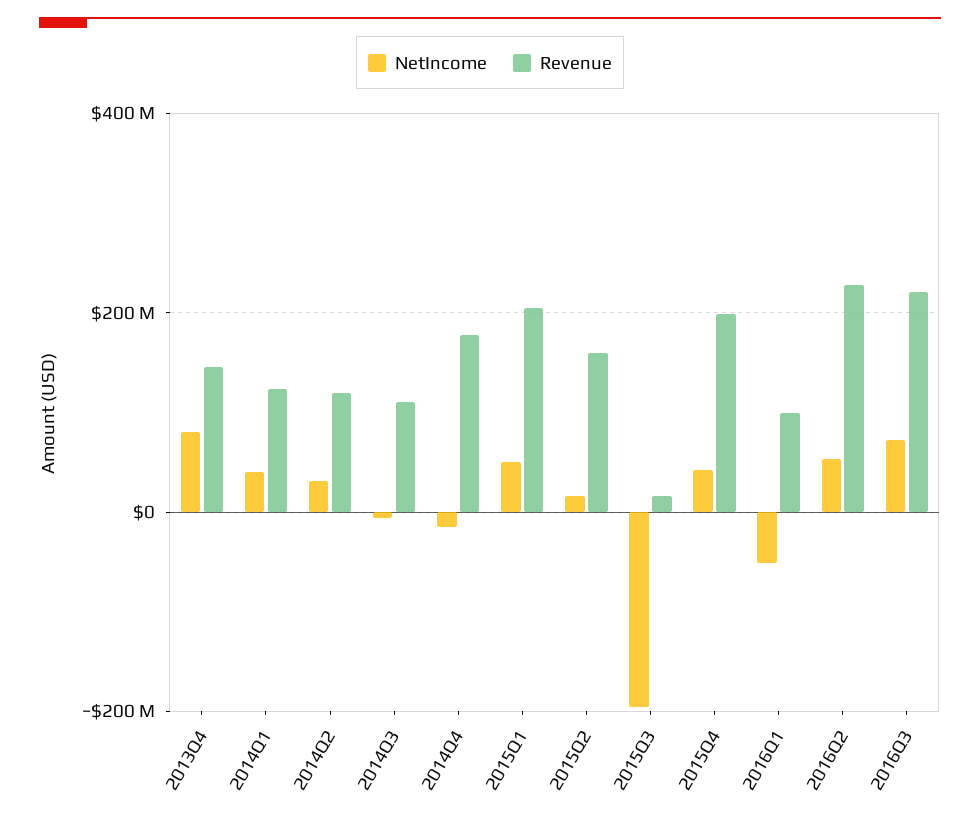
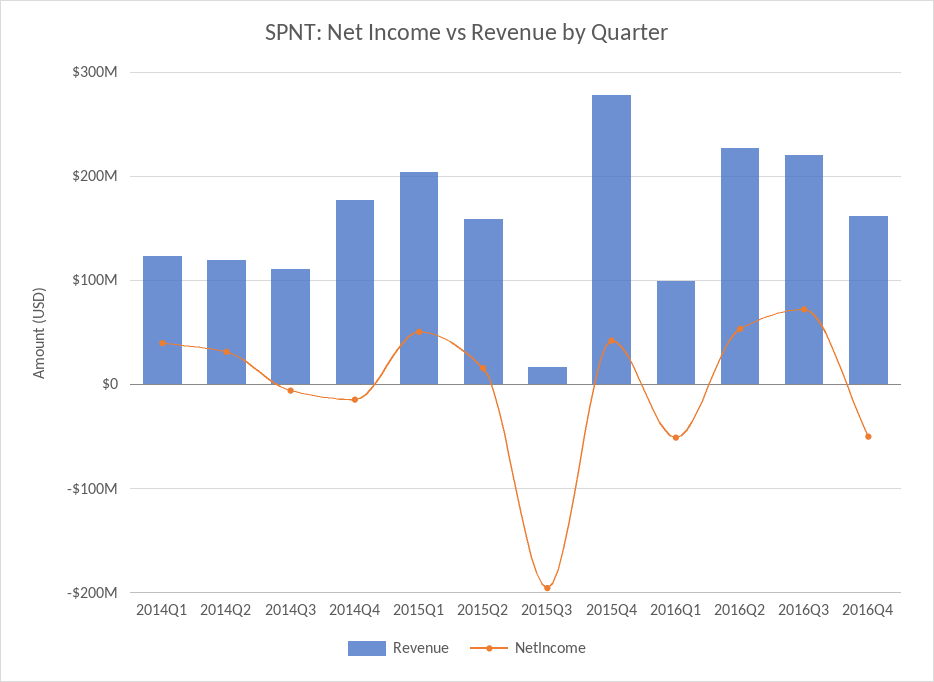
NetIncome, 2013Q4: 80000000 -> none
Revenue, 2013Q4: 140000000 -> none
Revenue, 2015Q4: 200000000 -> 280000000
Revenue, 2016Q4: none -> 160000000
NetIncome, 2016Q4: none -> -50000000

